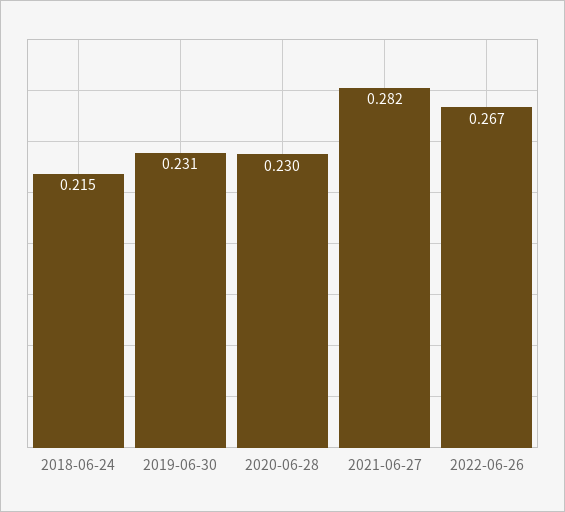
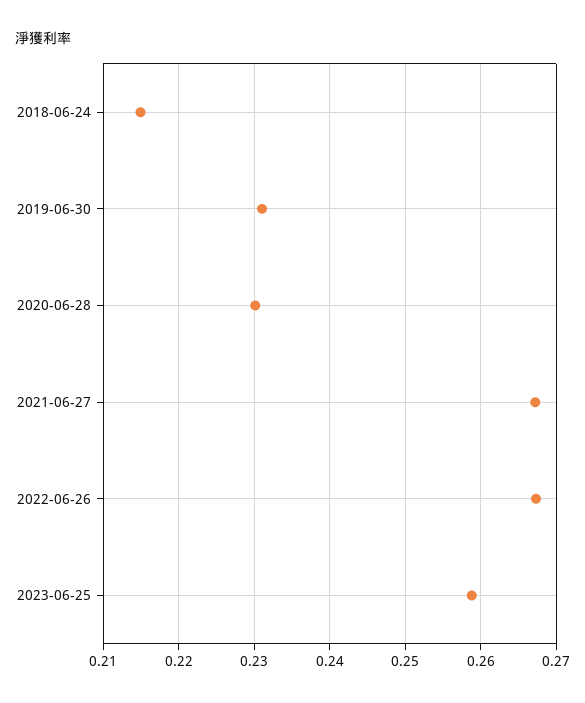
2021-06-27: 0.282 -> 0.267
2023-06-25: none -> 0.259

